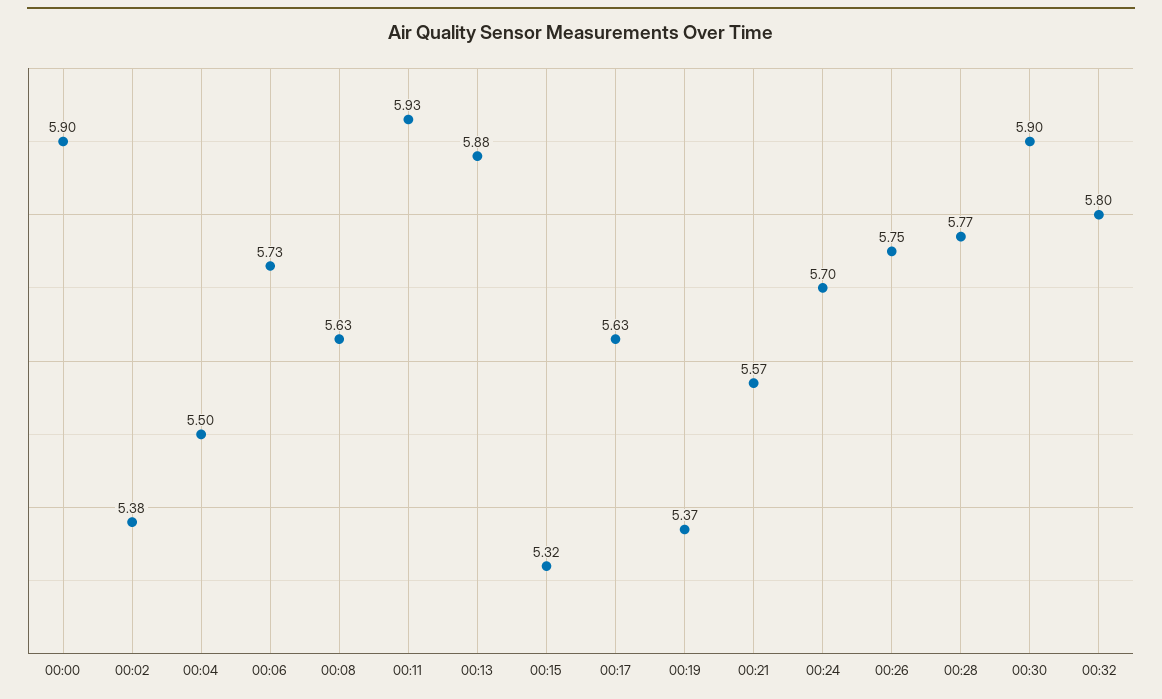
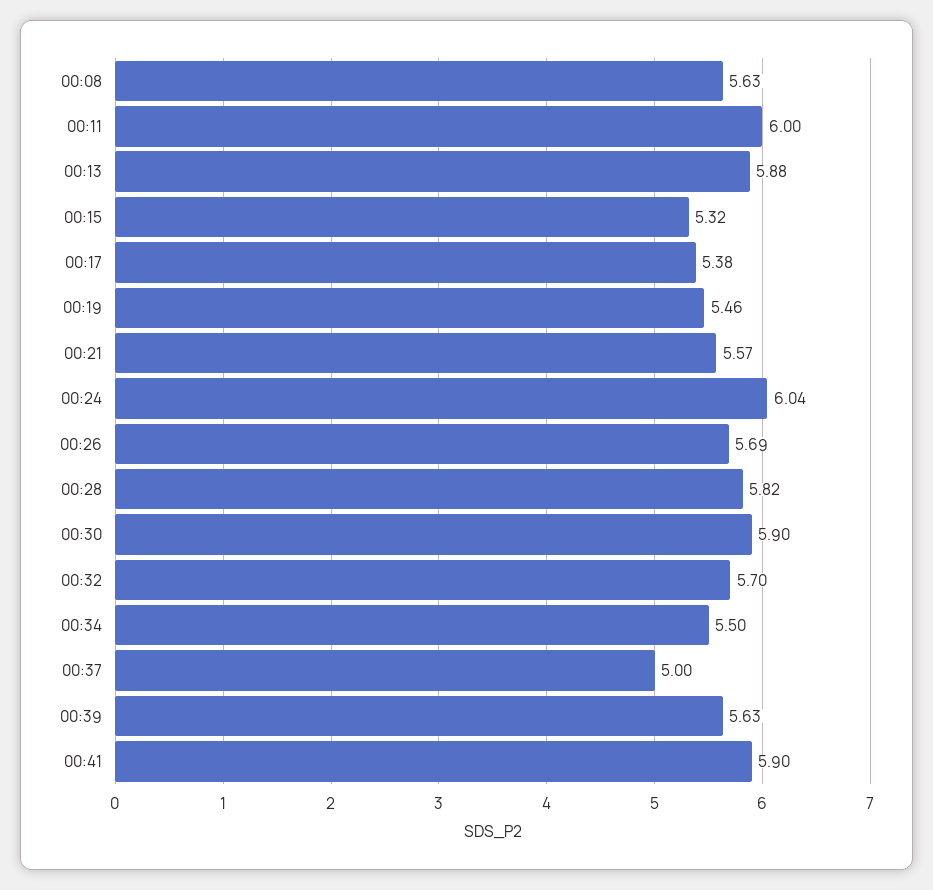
00:00: 5.9 -> none
00:02: 5.38 -> none
00:04: 5.5 -> none
00:06: 5.73 -> none
00:11: 5.93 -> 6
00:17: 5.63 -> 5.38
00:19: 5.37 -> 5.46
00:24: 5.7 -> 6.04
00:26: 5.75 -> 5.69
00:28: 5.77 -> 5.82
00:32: 5.8 -> 5.7
00:34: none -> 5.5
00:37: none -> 5
00:39: none -> 5.63
00:41: none -> 5.9

